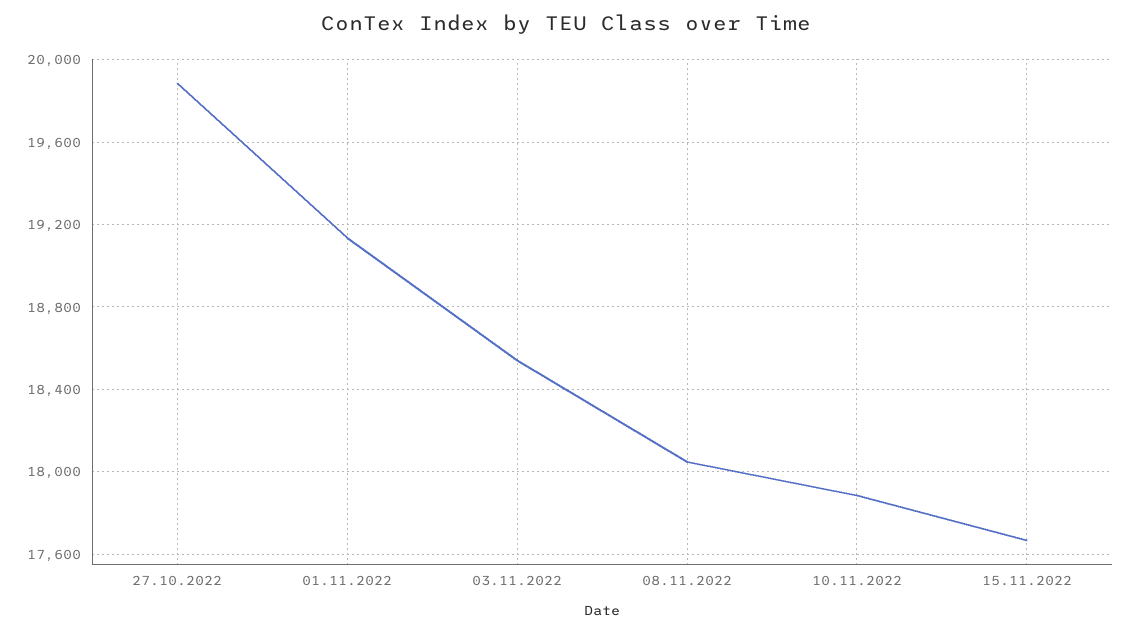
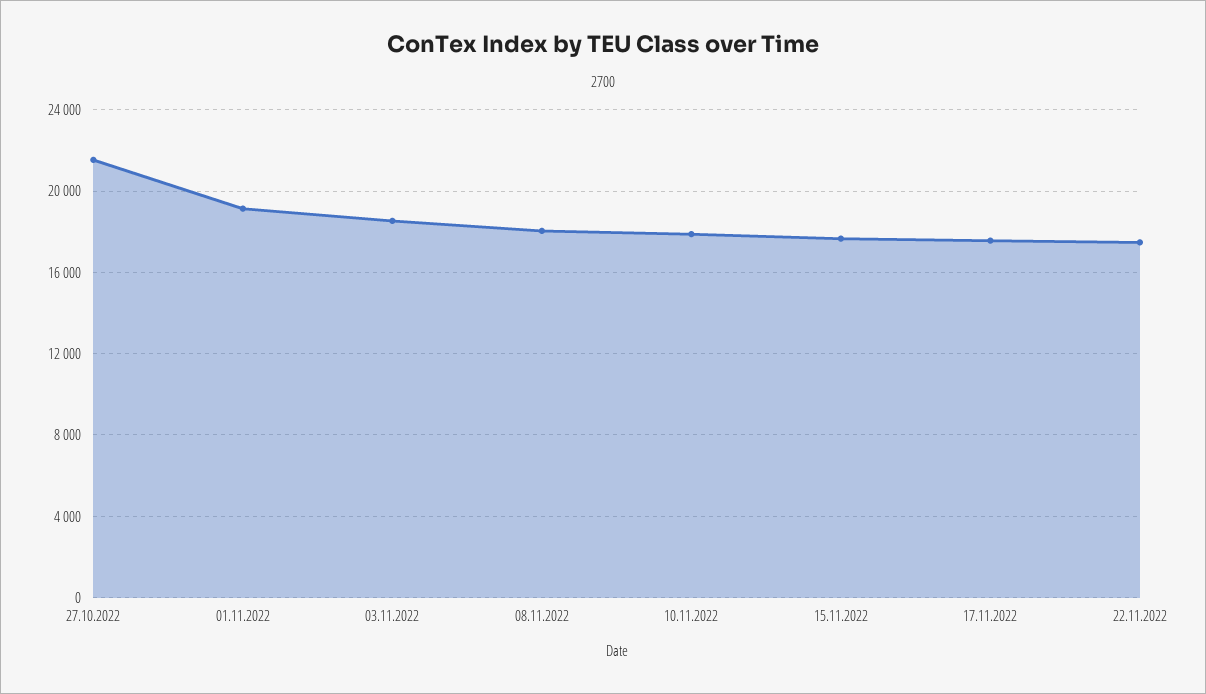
27.10.2022: 19900 -> 21500
17.11.2022: none -> 17500
22.11.2022: none -> 17500

